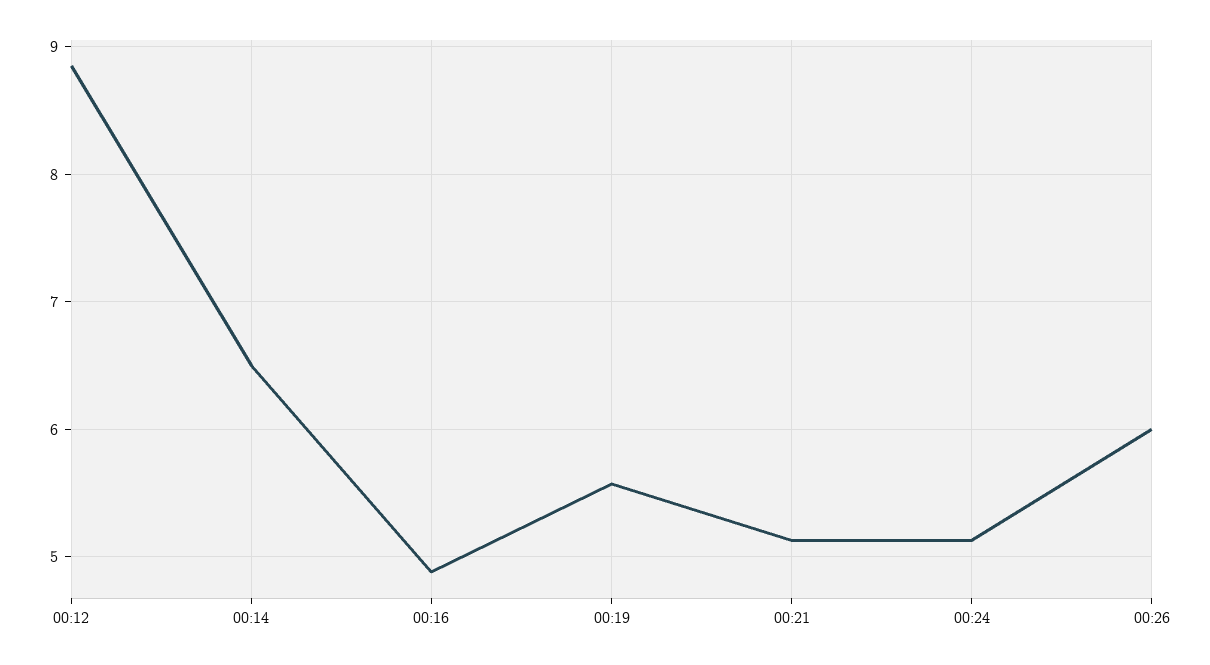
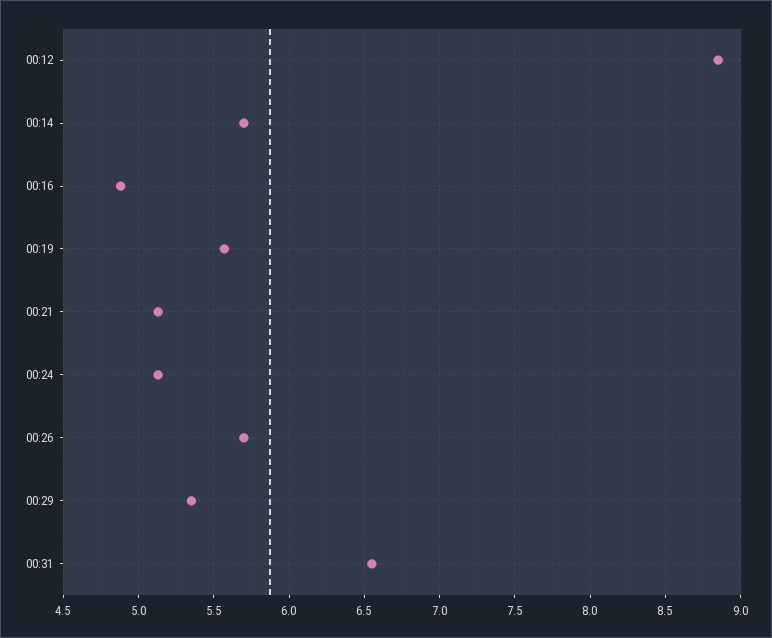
00:14: 6.5 -> 5.7
00:26: 6 -> 5.7
00:29: none -> 5.35
00:31: none -> 6.55

